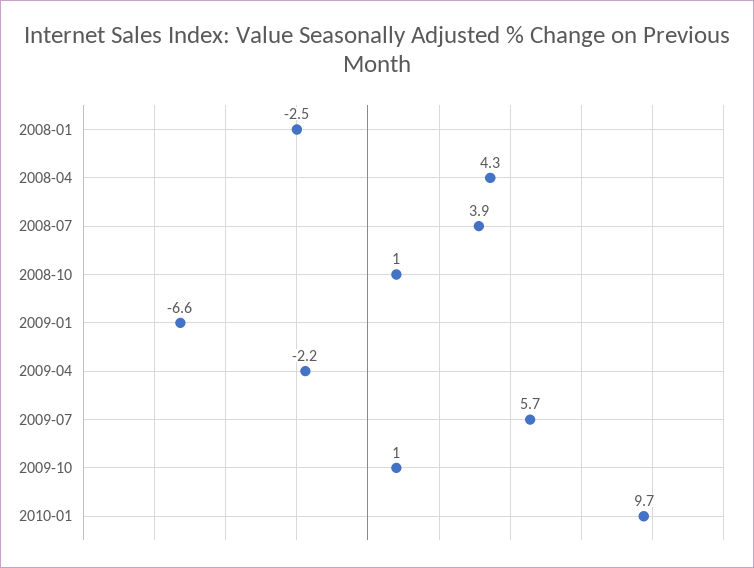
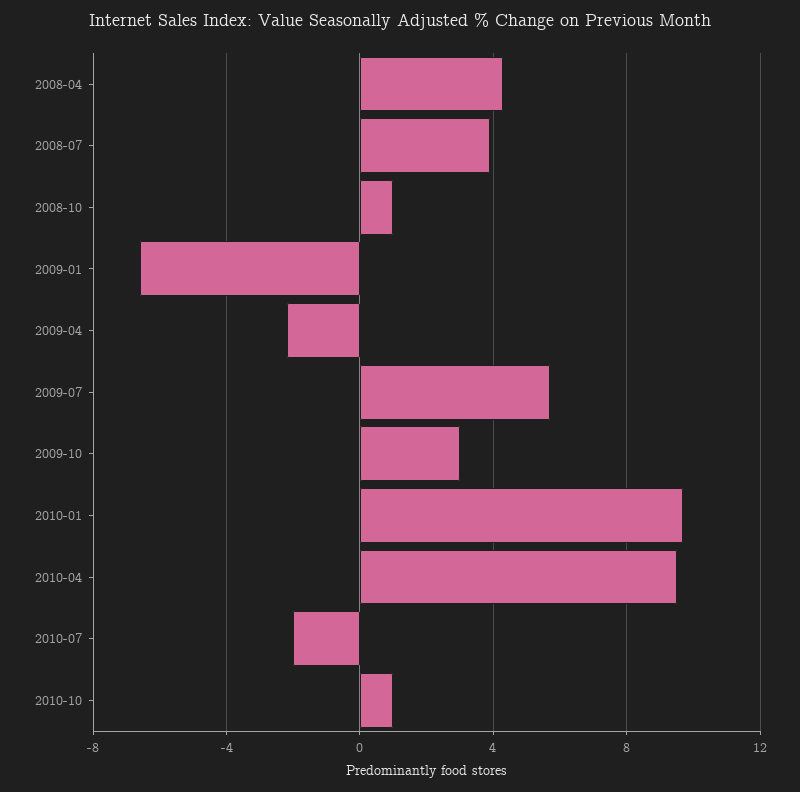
2008-01: -2.5 -> none
2009-10: 1 -> 3
2010-04: none -> 9.5
2010-07: none -> -2
2010-10: none -> 1

